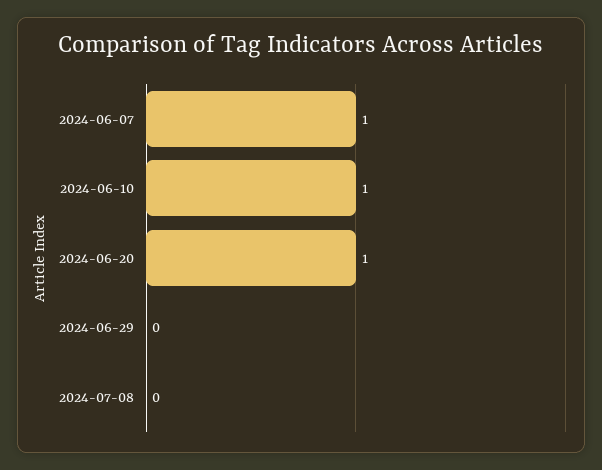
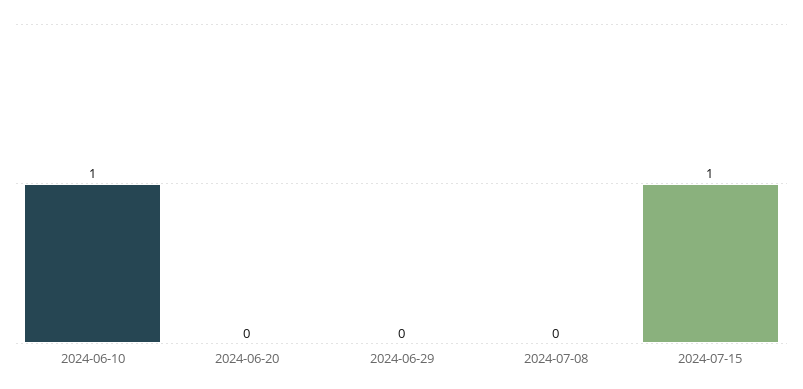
2024-06-07: 1 -> none
2024-06-20: 1 -> 0
2024-07-15: none -> 1

